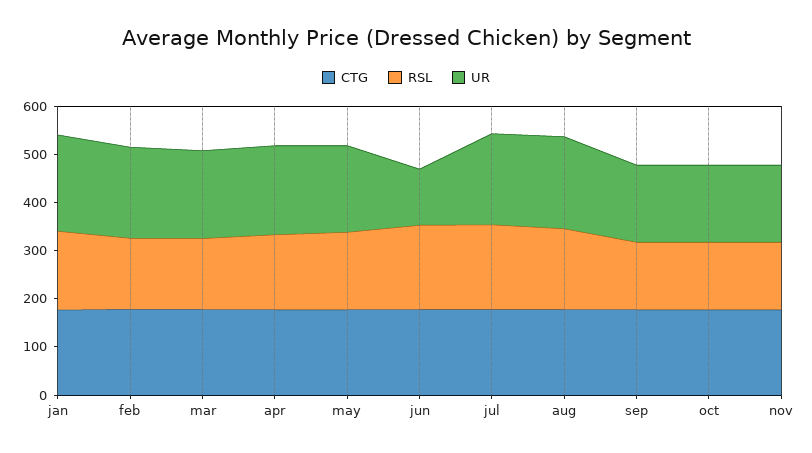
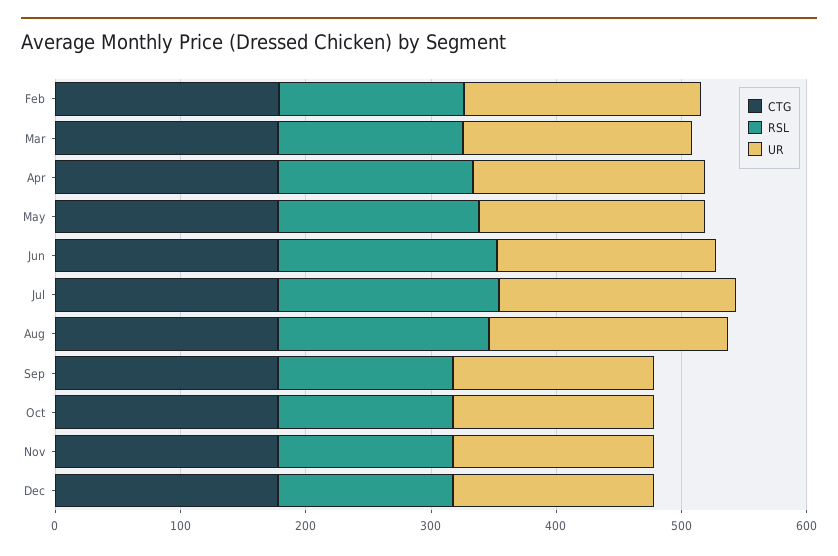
CTG, jan: 180 -> none
RSL, jan: 160 -> none
UR, jan: 200 -> none
UR, jun: 120 -> 180
CTG, Dec: none -> 180
RSL, Dec: none -> 140
UR, Dec: none -> 160

